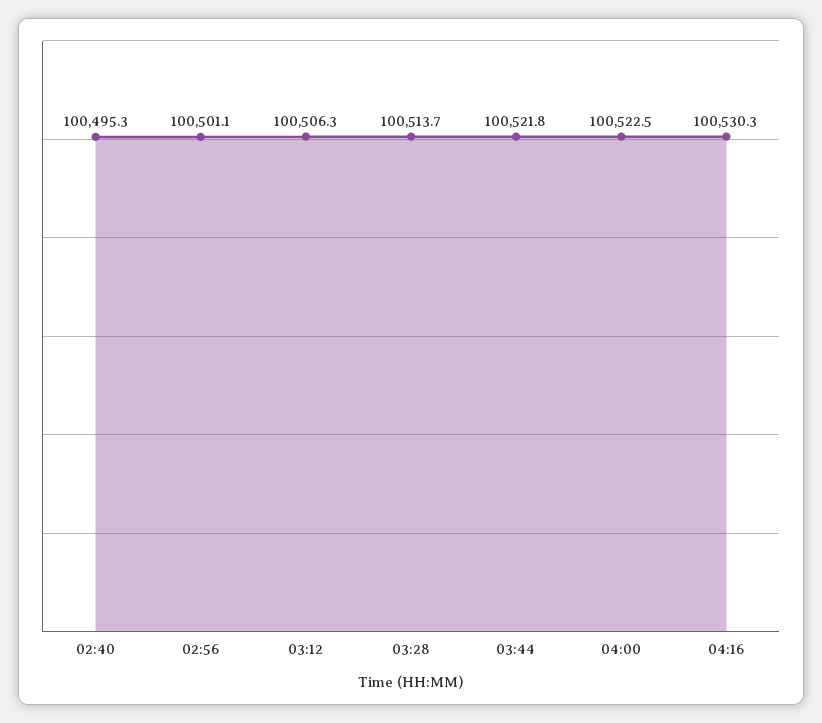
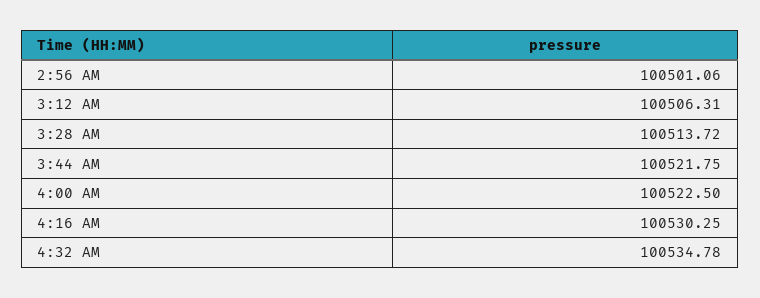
02:40: 100495.3 -> none
4:32 AM: none -> 100534.78

